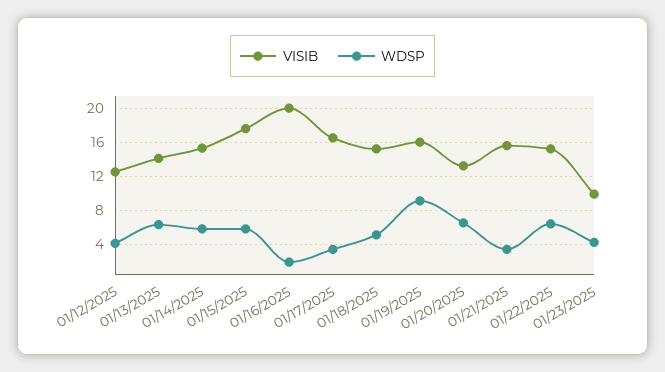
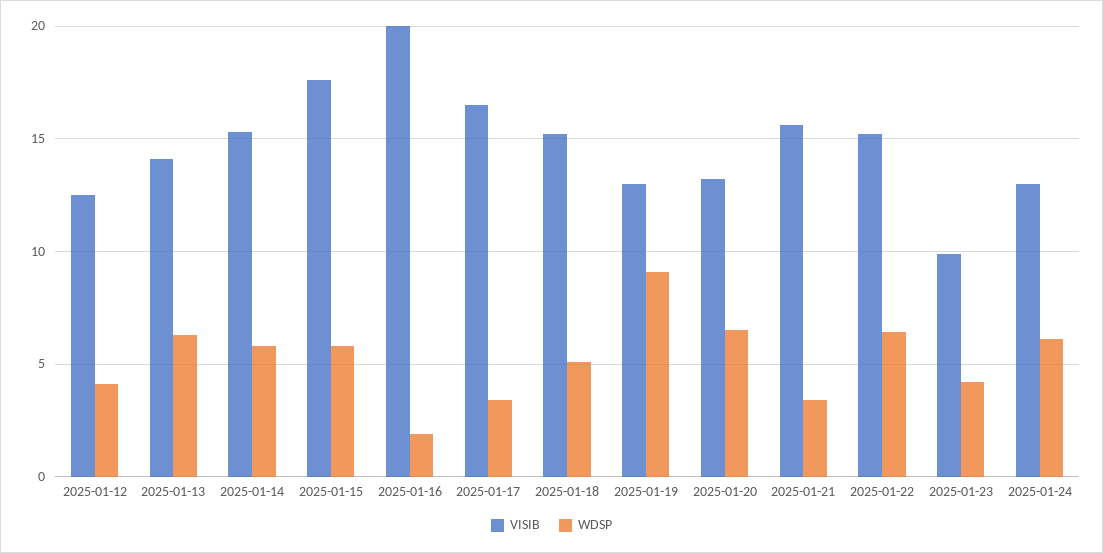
VISIB, 01/19/2025: 16 -> 13
VISIB, 2025-01-24: none -> 13
WDSP, 2025-01-24: none -> 6

